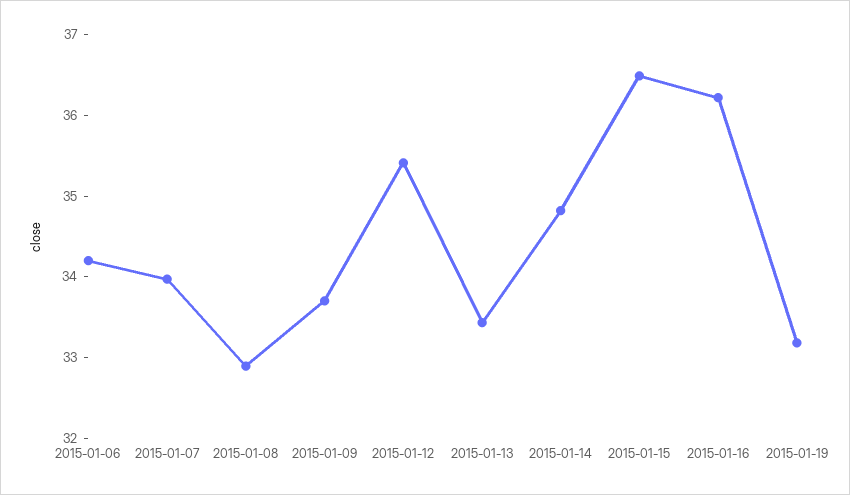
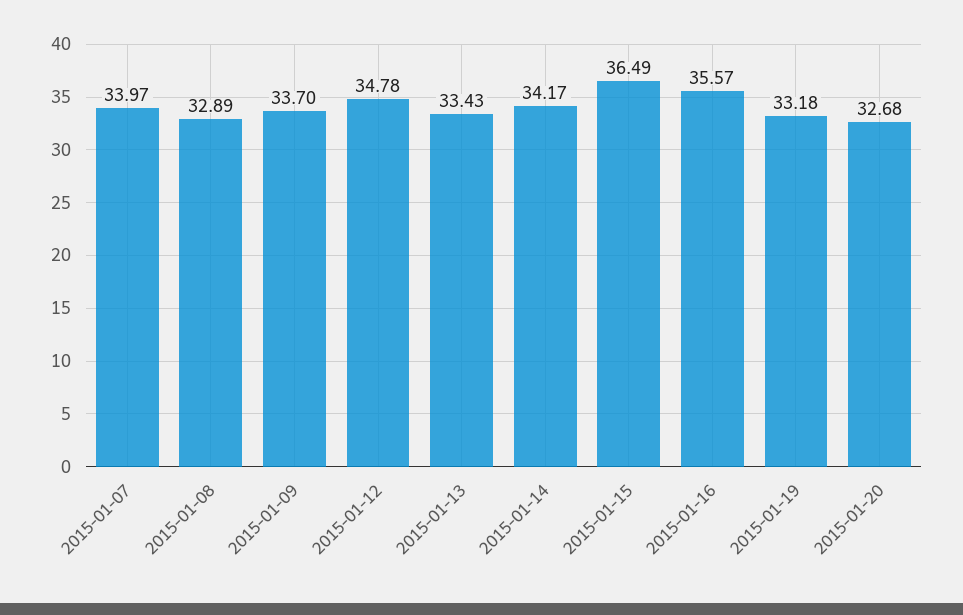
2015-01-06: 34.2 -> none
2015-01-12: 35.4 -> 34.78
2015-01-14: 34.8 -> 34.17
2015-01-16: 36.2 -> 35.57
2015-01-20: none -> 32.68

